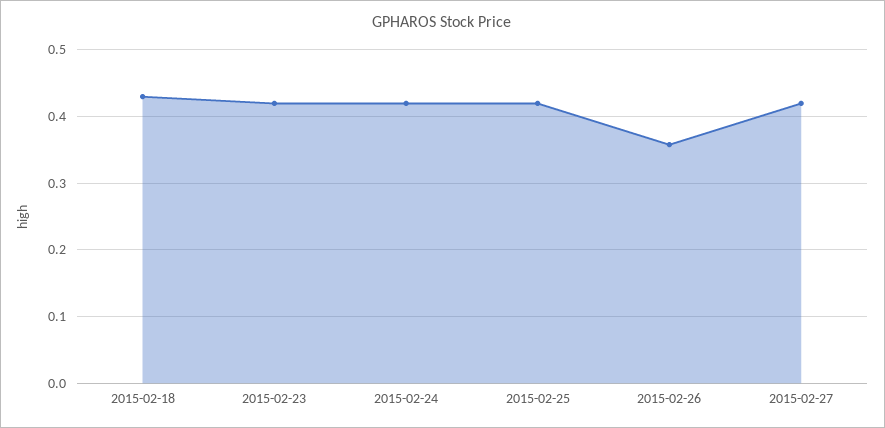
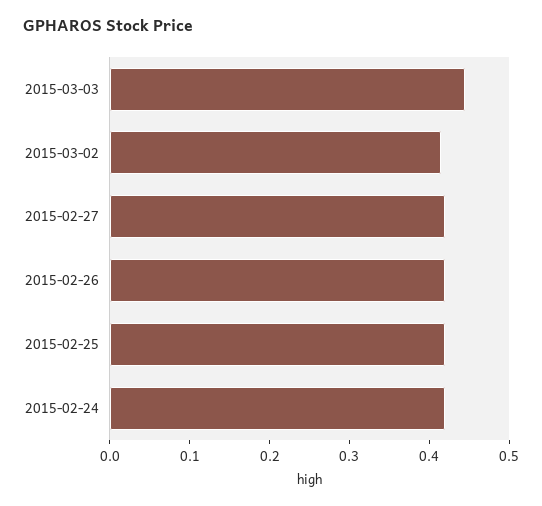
2015-02-18: 0.43 -> none
2015-02-23: 0.42 -> none
2015-02-26: 0.36 -> 0.42
2015-03-03: none -> 0.44
2015-03-02: none -> 0.42

